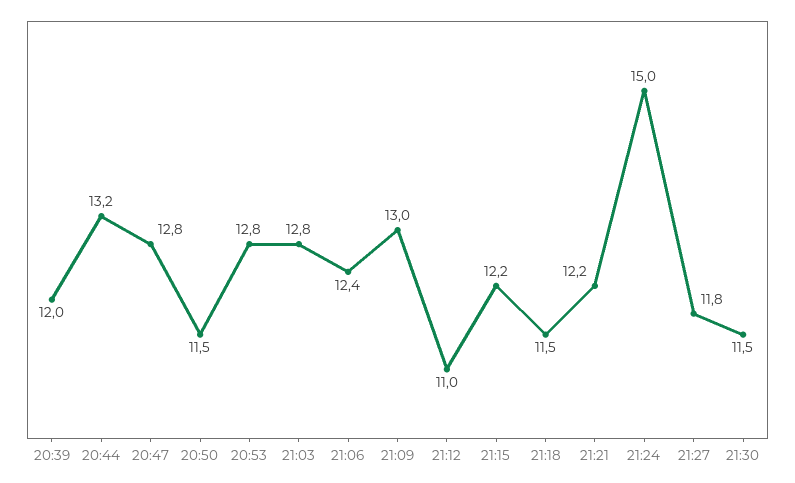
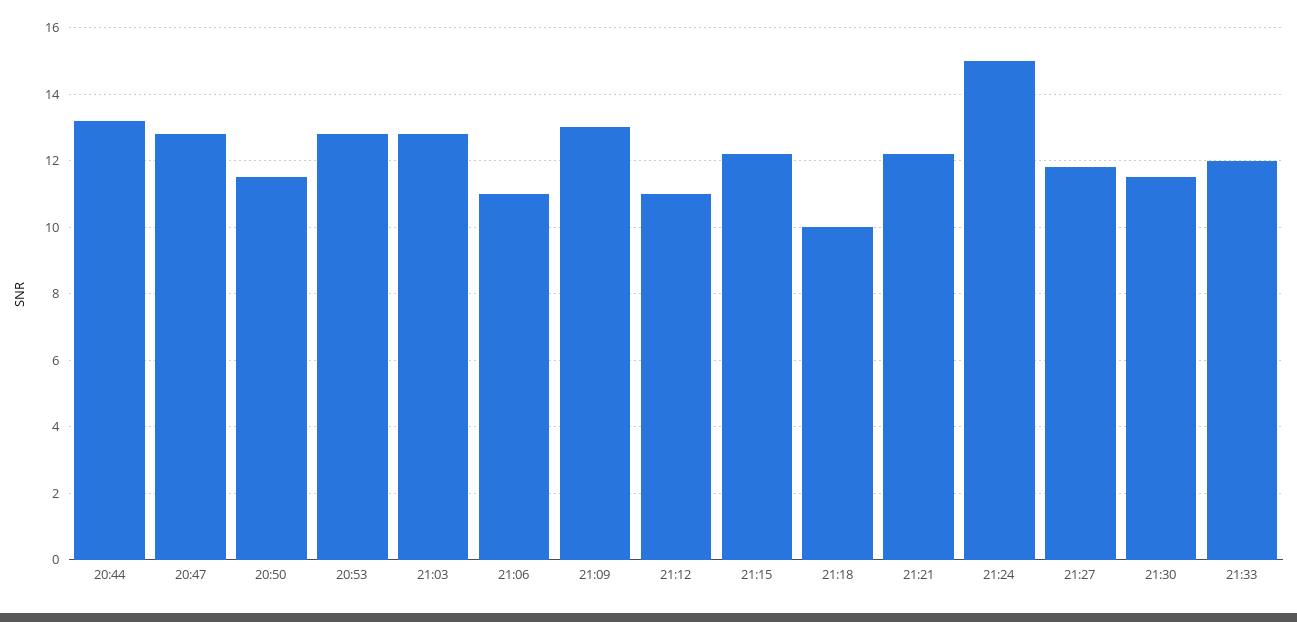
20:39: 12 -> none
21:06: 12.4 -> 11
21:18: 11.5 -> 10
21:33: none -> 12

